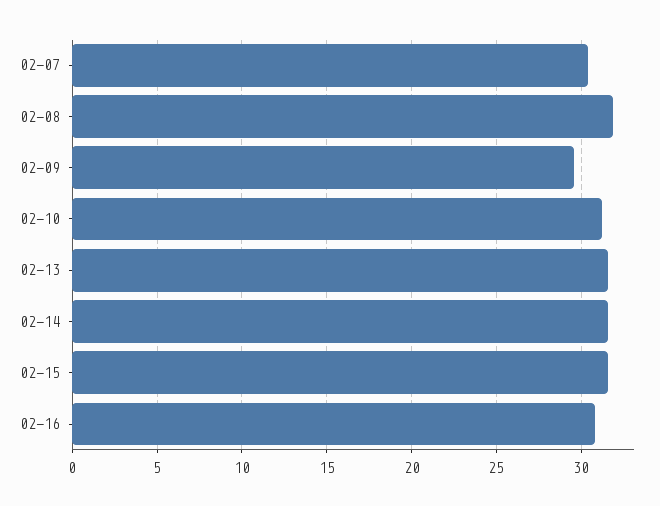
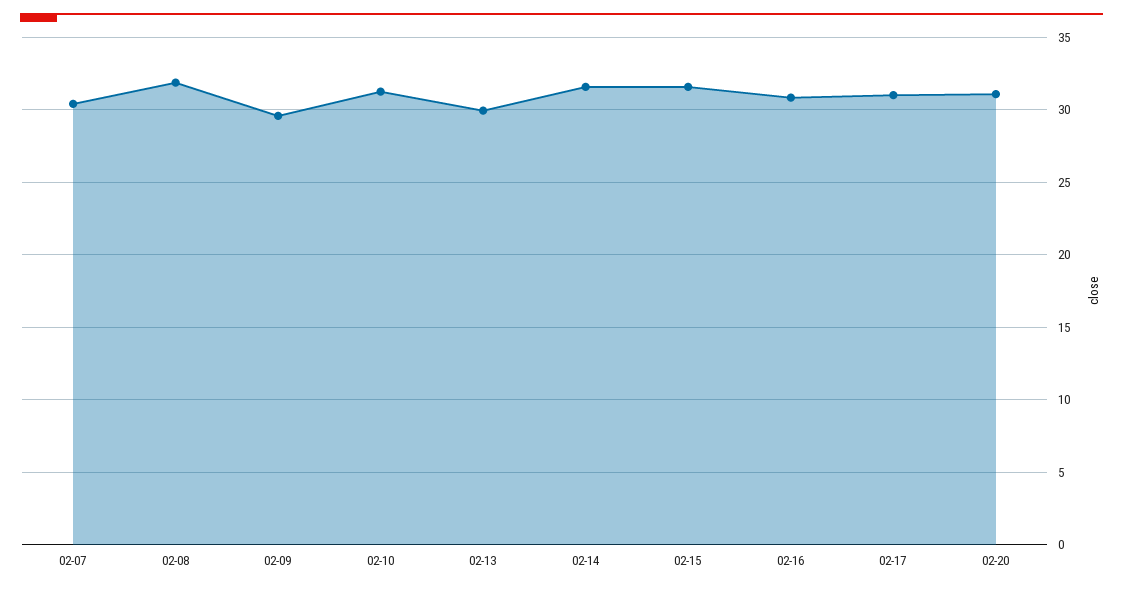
02-13: 31.5 -> 30
02-17: none -> 31
02-20: none -> 31

